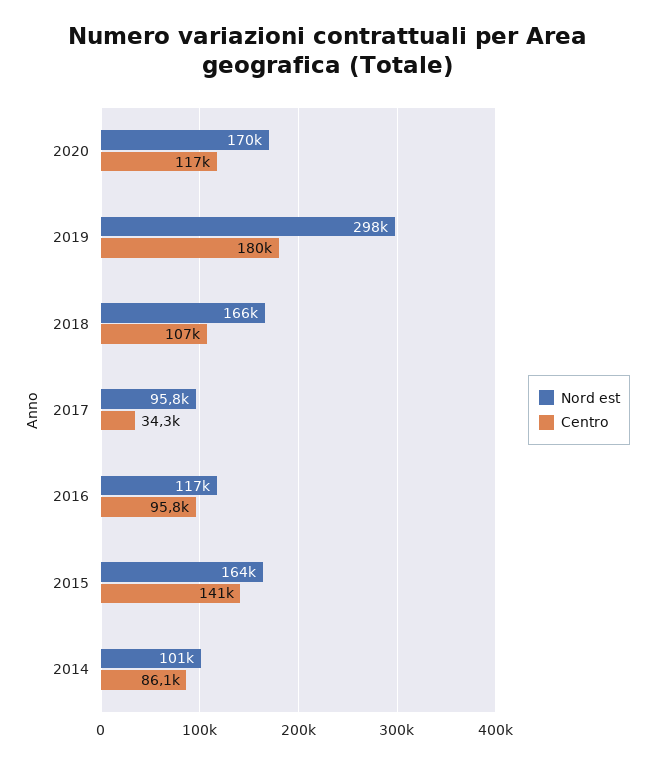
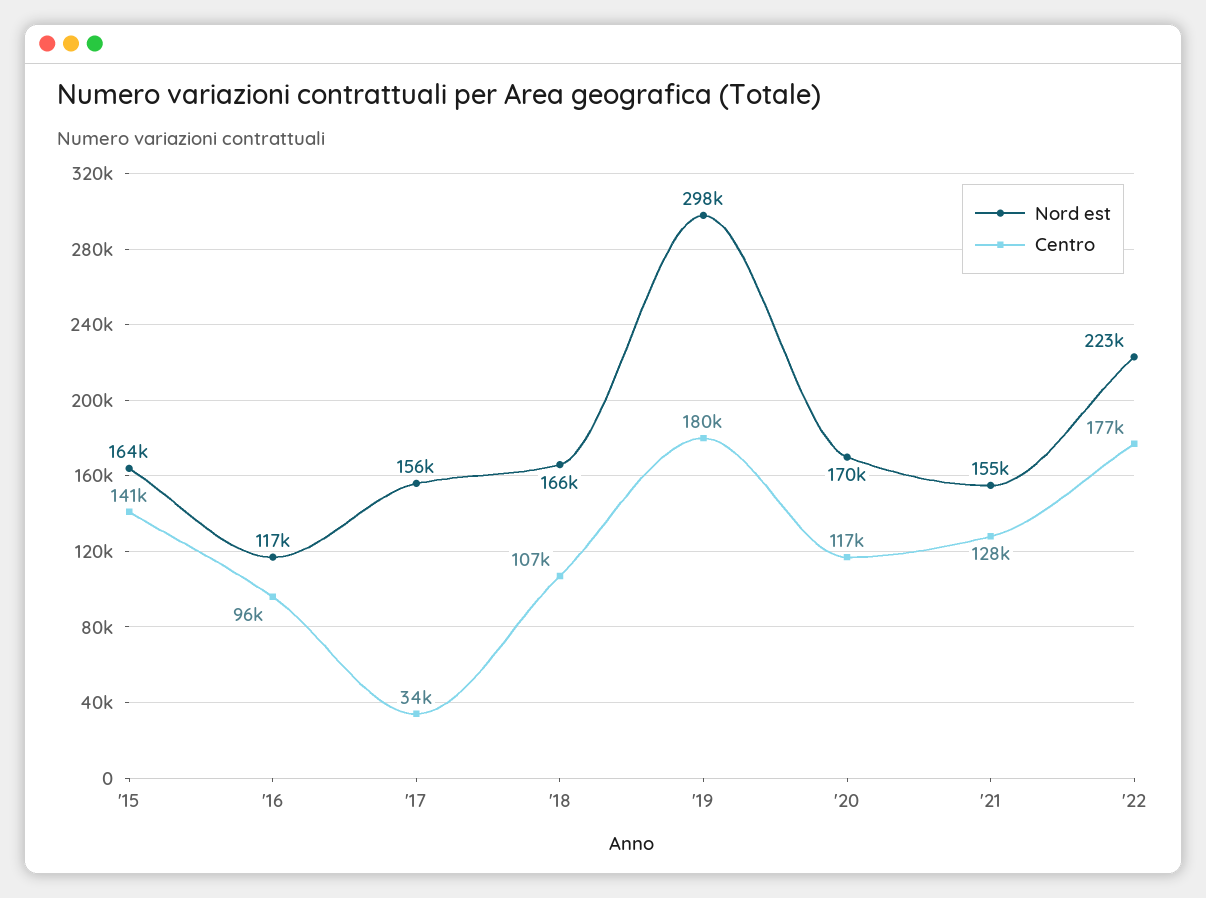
Nord est, 2017: 95800 -> 156000
Nord est, 2014: 101000 -> none
Centro, 2014: 86100 -> none
Nord est, '21: none -> 155000
Centro, '21: none -> 128000
Nord est, '22: none -> 223000
Centro, '22: none -> 177000

